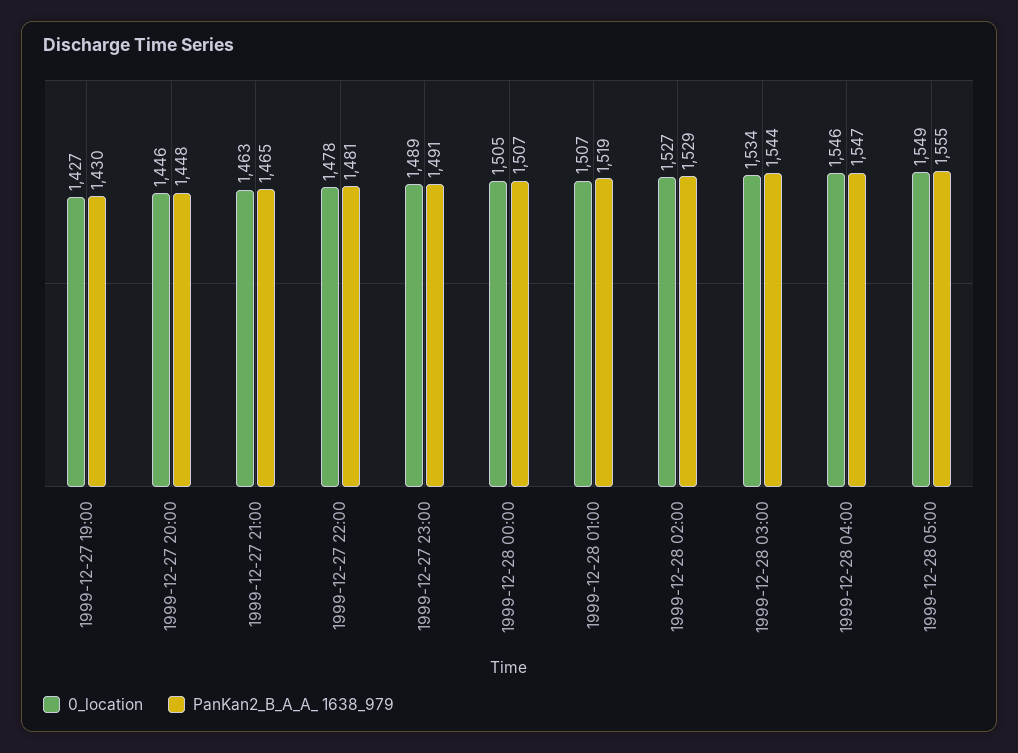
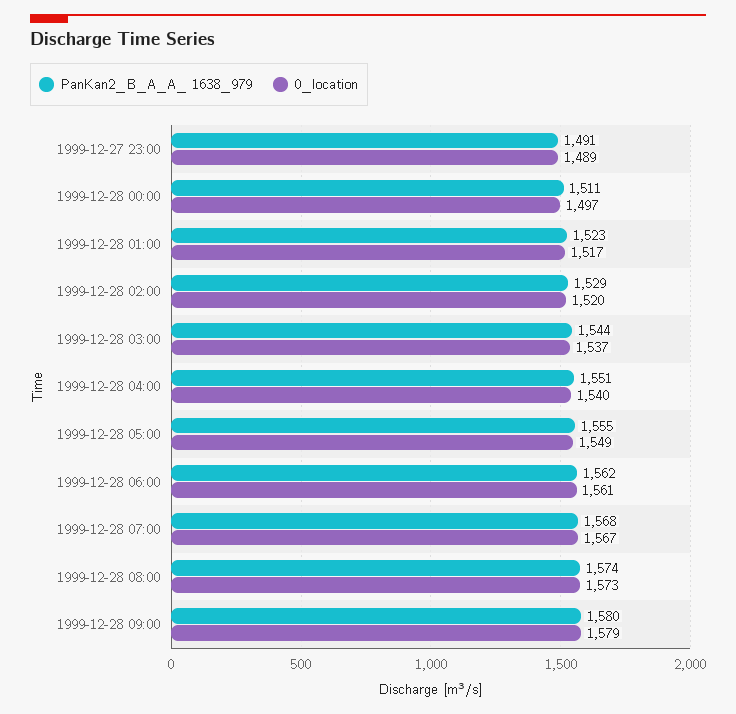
0_location, 1999-12-27 19:00: 1427 -> none
PanKan2_B_A_A_ 1638_979, 1999-12-27 19:00: 1430 -> none
0_location, 1999-12-27 20:00: 1446 -> none
PanKan2_B_A_A_ 1638_979, 1999-12-27 20:00: 1448 -> none
0_location, 1999-12-27 21:00: 1463 -> none
PanKan2_B_A_A_ 1638_979, 1999-12-27 21:00: 1465 -> none
0_location, 1999-12-27 22:00: 1478 -> none
PanKan2_B_A_A_ 1638_979, 1999-12-27 22:00: 1481 -> none
0_location, 1999-12-28 00:00: 1505 -> 1497
PanKan2_B_A_A_ 1638_979, 1999-12-28 00:00: 1507 -> 1511
0_location, 1999-12-28 01:00: 1507 -> 1517
PanKan2_B_A_A_ 1638_979, 1999-12-28 01:00: 1519 -> 1523
0_location, 1999-12-28 02:00: 1527 -> 1520
0_location, 1999-12-28 03:00: 1534 -> 1537
0_location, 1999-12-28 04:00: 1546 -> 1540
PanKan2_B_A_A_ 1638_979, 1999-12-28 04:00: 1547 -> 1551
PanKan2_B_A_A_ 1638_979, 1999-12-28 06:00: none -> 1562
0_location, 1999-12-28 06:00: none -> 1561
PanKan2_B_A_A_ 1638_979, 1999-12-28 07:00: none -> 1568
0_location, 1999-12-28 07:00: none -> 1567
PanKan2_B_A_A_ 1638_979, 1999-12-28 08:00: none -> 1574
0_location, 1999-12-28 08:00: none -> 1573
PanKan2_B_A_A_ 1638_979, 1999-12-28 09:00: none -> 1580
0_location, 1999-12-28 09:00: none -> 1579

